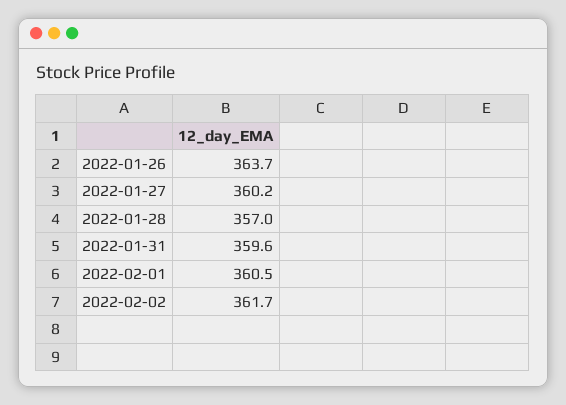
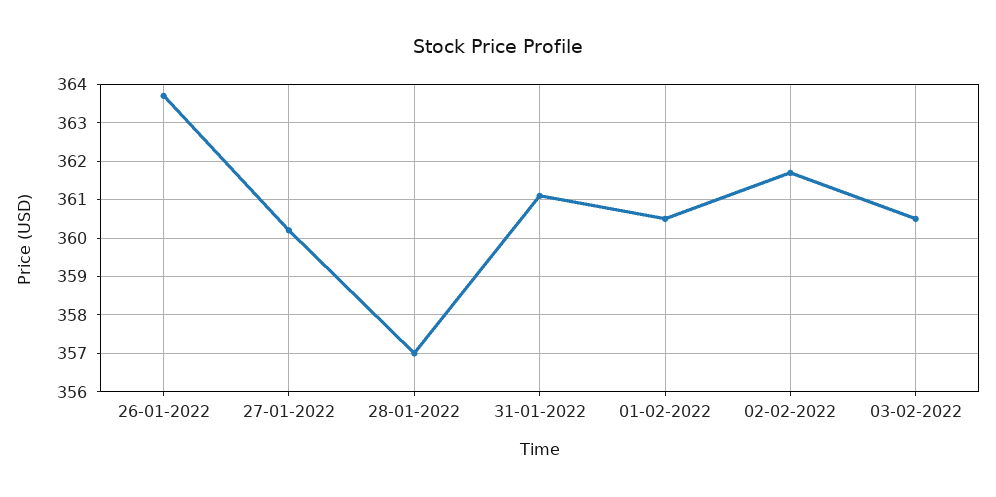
2022-01-31: 359.6 -> 361
03-02-2022: none -> 360.5

